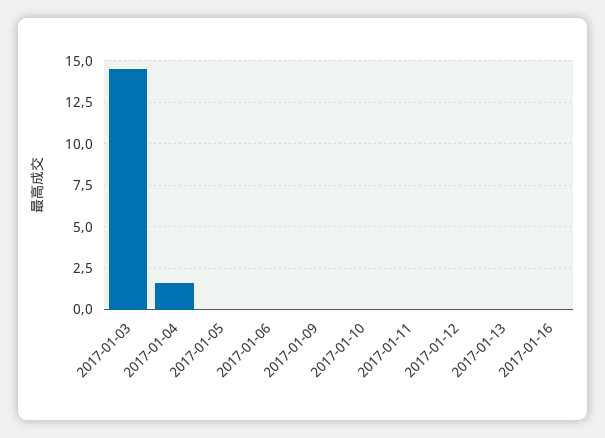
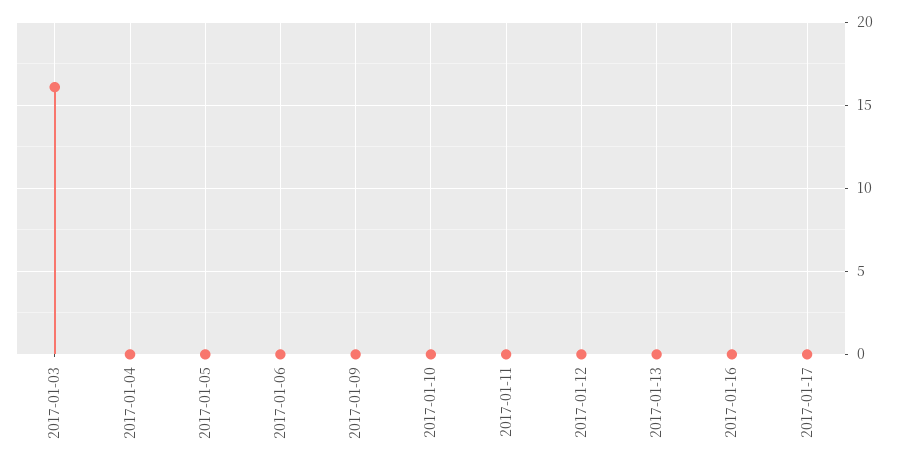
2017-01-03: 14.5 -> 16
2017-01-04: 1.5 -> 0
2017-01-17: none -> 0

